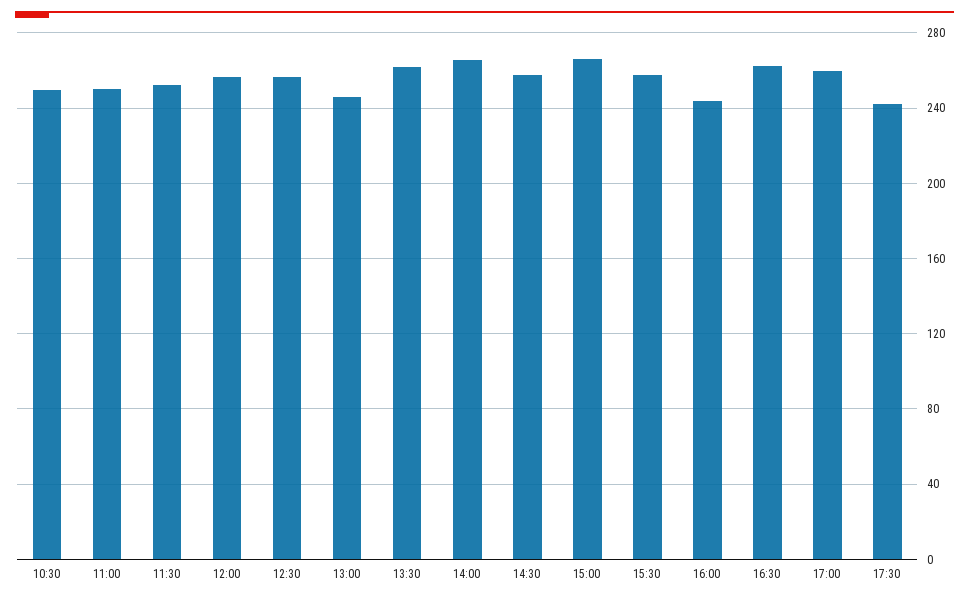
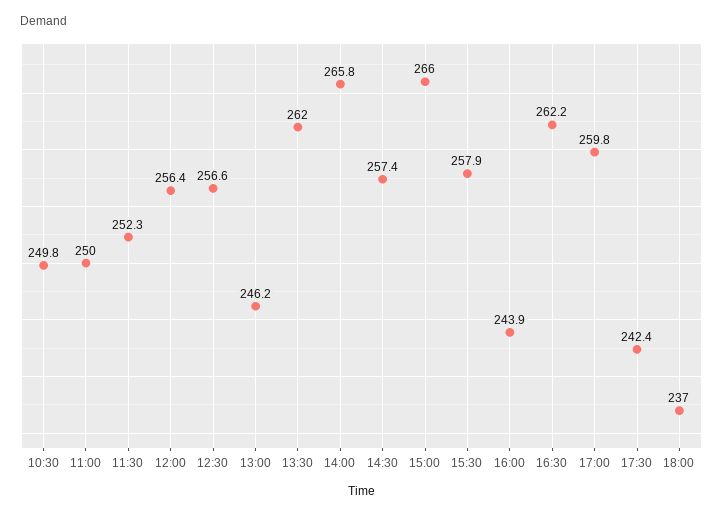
18:00: none -> 237

